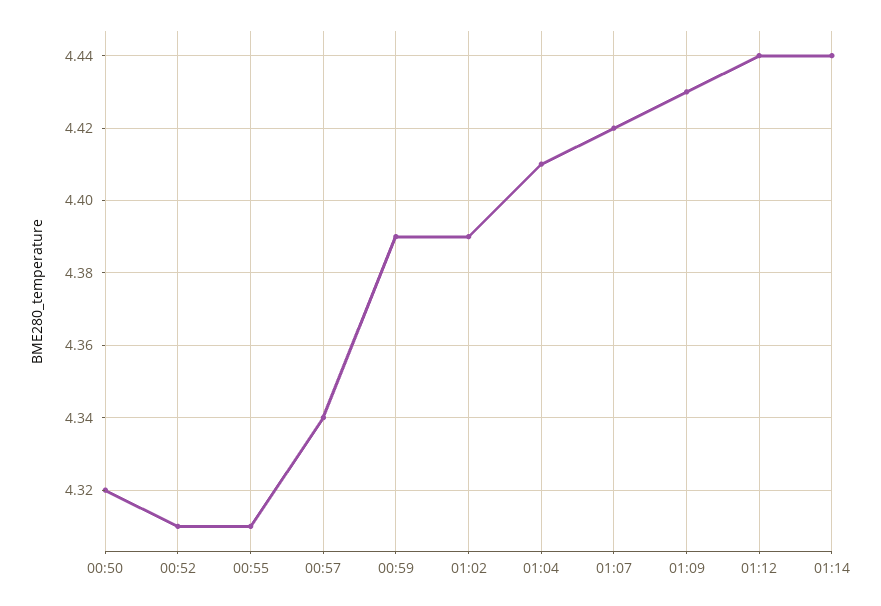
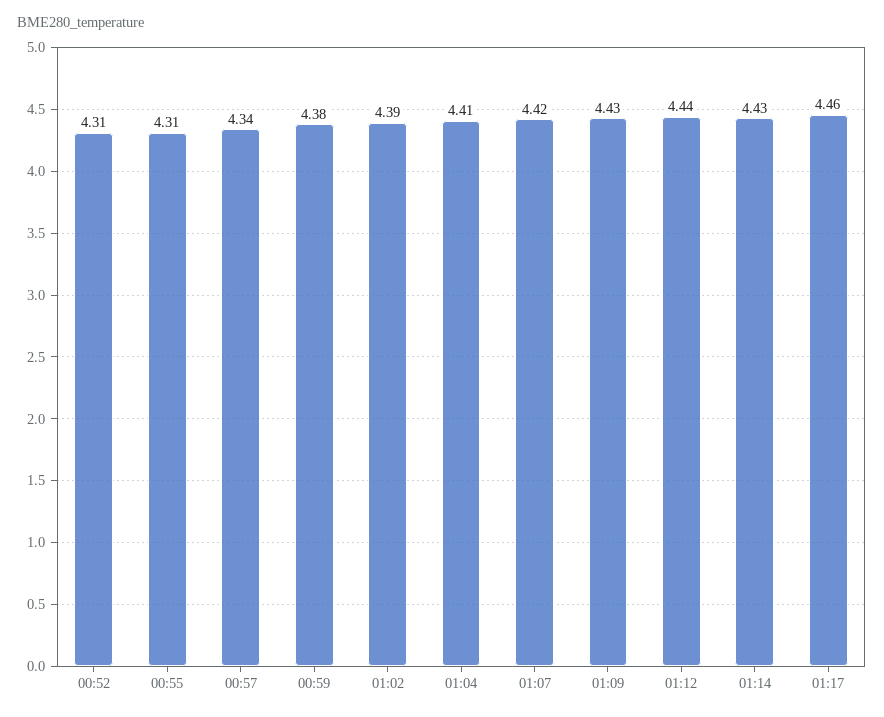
00:50: 4.32 -> none
00:59: 4.39 -> 4.38
01:14: 4.44 -> 4.43
01:17: none -> 4.46

